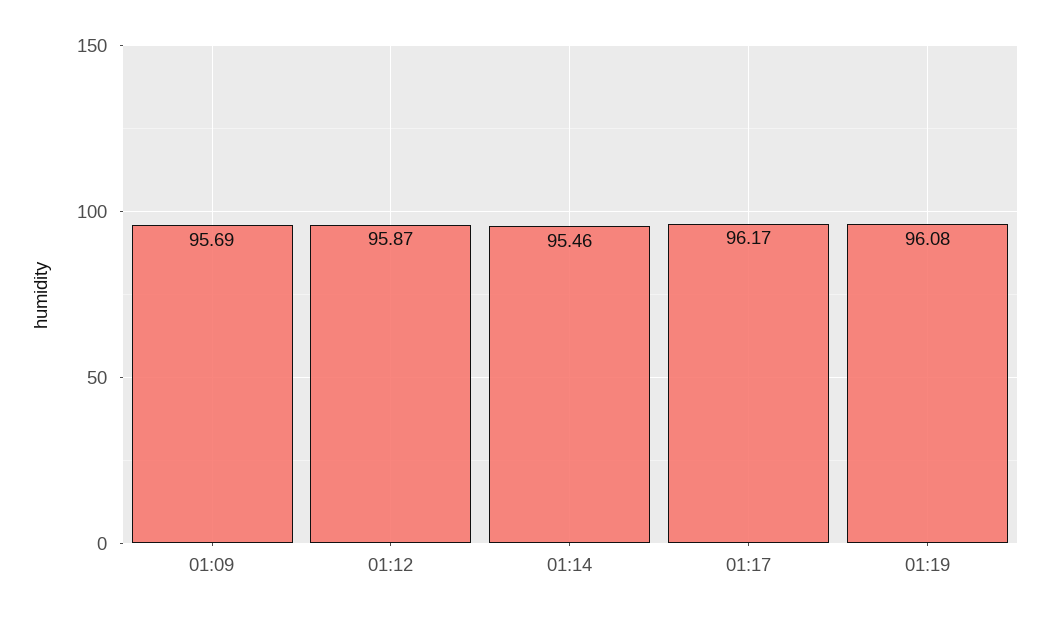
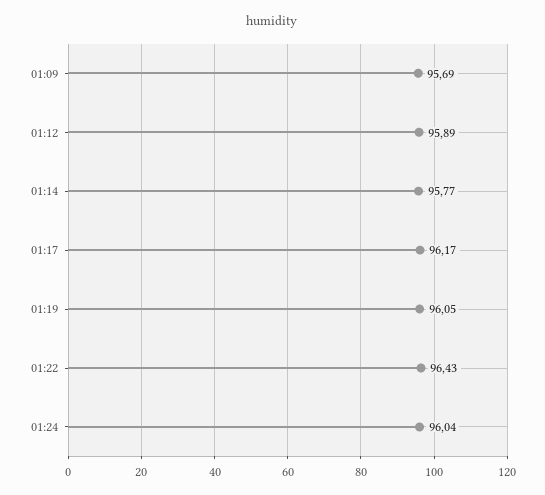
01:12: 95.87 -> 95.89
01:14: 95.46 -> 95.77
01:19: 96.08 -> 96.05
01:22: none -> 96.43
01:24: none -> 96.04

